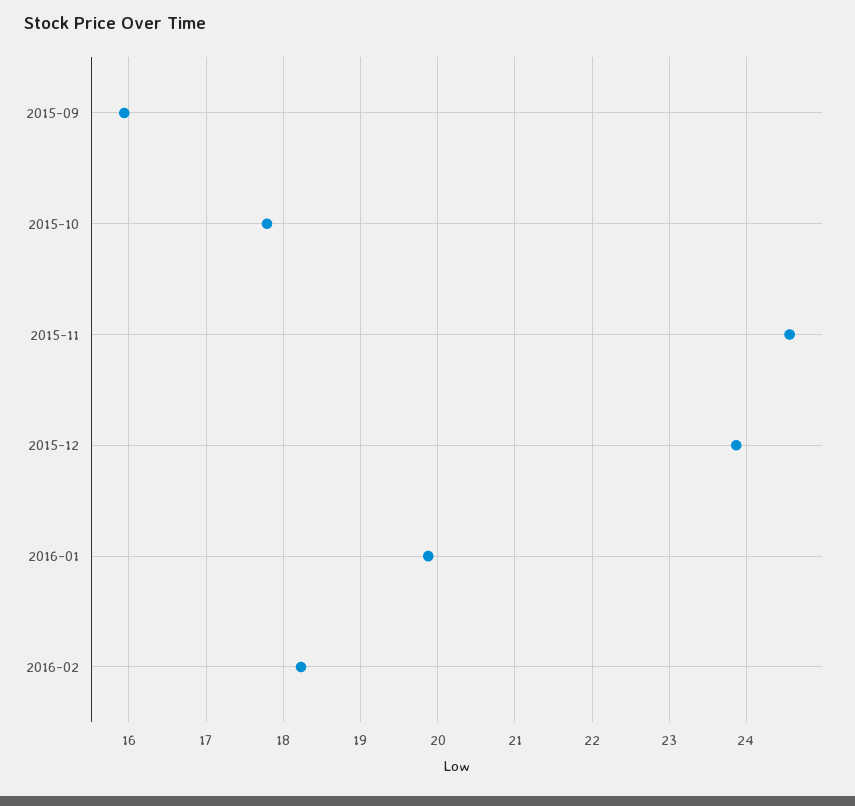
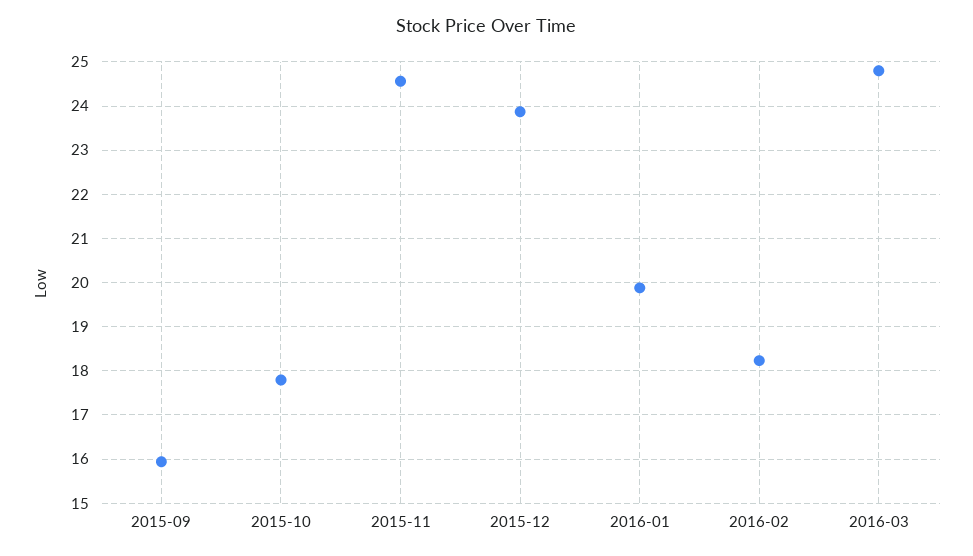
2016-03: none -> 24.8

